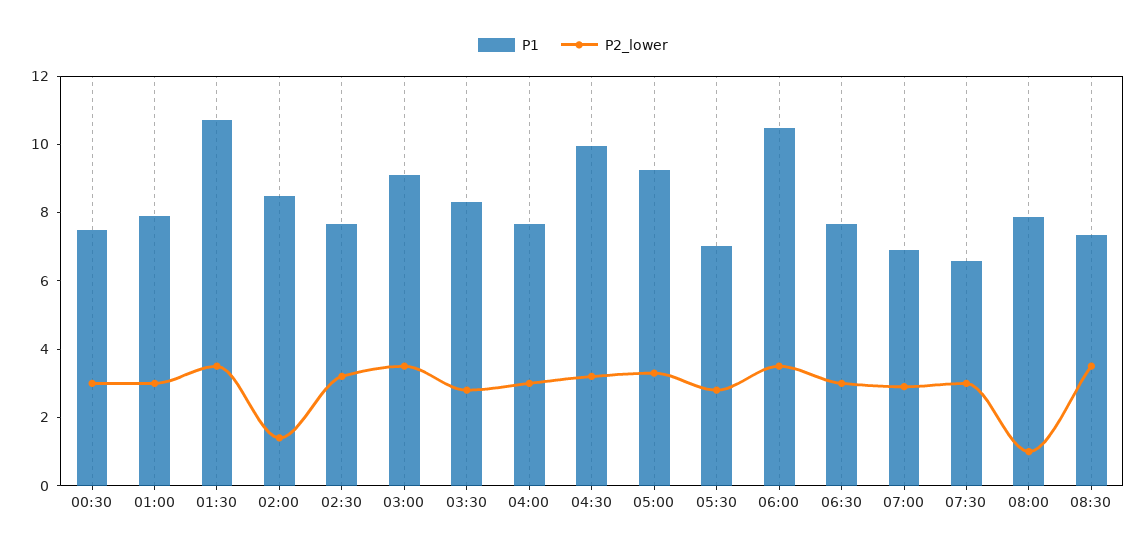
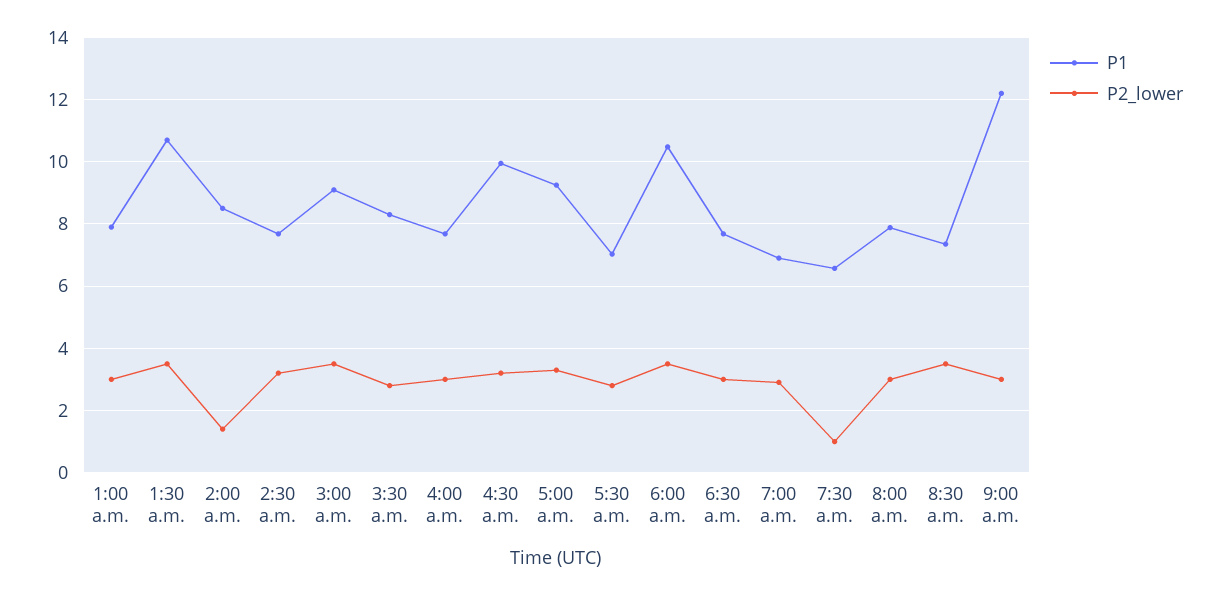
P1, 00:30: 7.5 -> none
P2_lower, 00:30: 3 -> none
P2_lower, 07:30: 3 -> 1
P2_lower, 08:00: 1 -> 3
P1, 9:00 a.m.: none -> 12.2
P2_lower, 9:00 a.m.: none -> 3

